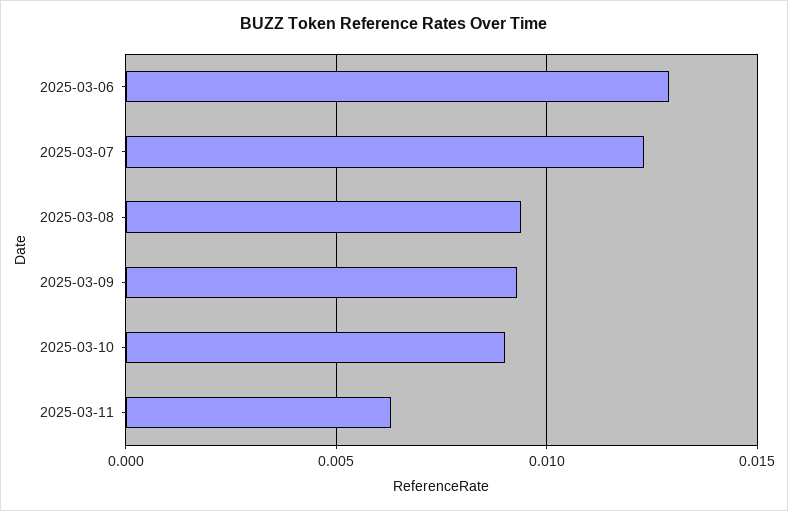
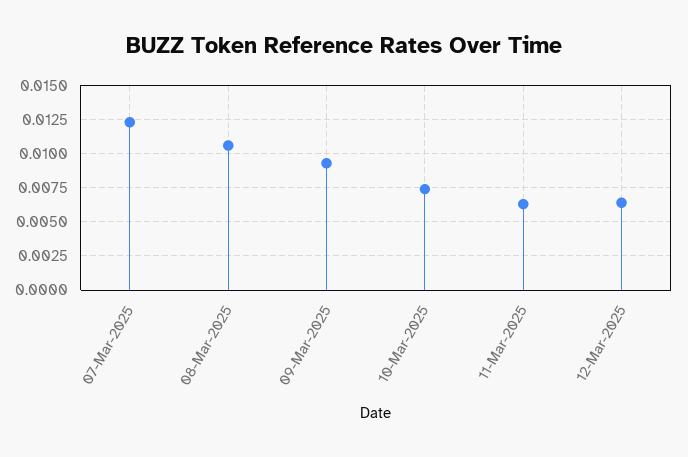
2025-03-06: 0.013 -> none
2025-03-08: 0.0095 -> 0.0105
2025-03-10: 0.009 -> 0.0075
12-Mar-2025: none -> 0.0065

